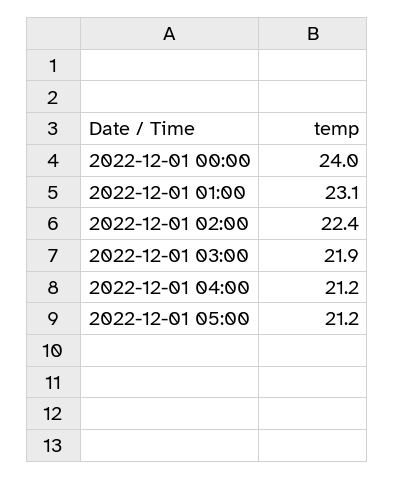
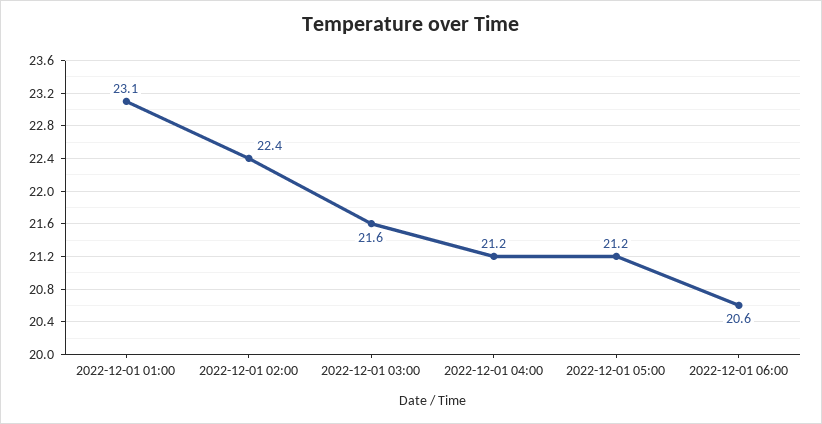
2022-12-01 00:00: 24 -> none
2022-12-01 03:00: 21.9 -> 21.6
2022-12-01 06:00: none -> 20.6

